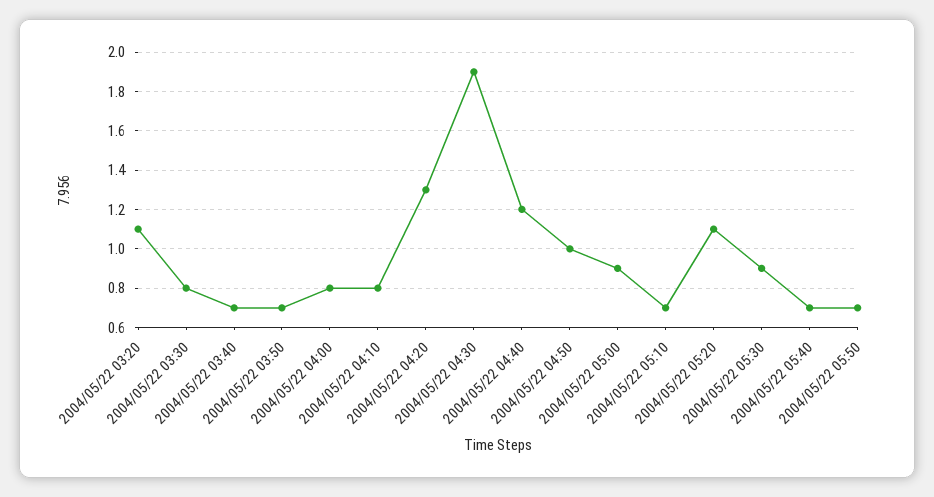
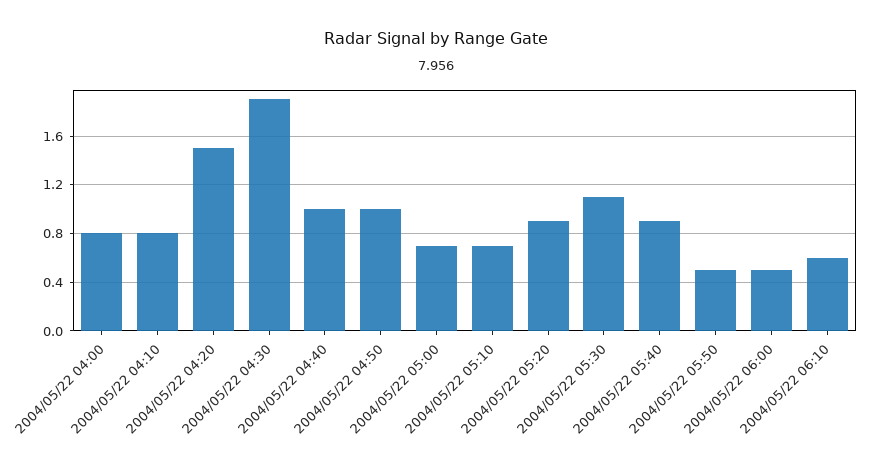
2004/05/22 03:20: 1.1 -> none
2004/05/22 03:30: 0.8 -> none
2004/05/22 03:40: 0.7 -> none
2004/05/22 03:50: 0.7 -> none
2004/05/22 04:20: 1.3 -> 1.5
2004/05/22 04:40: 1.2 -> 1
2004/05/22 05:00: 0.9 -> 0.7
2004/05/22 05:20: 1.1 -> 0.9
2004/05/22 05:30: 0.9 -> 1.1
2004/05/22 05:40: 0.7 -> 0.9
2004/05/22 05:50: 0.7 -> 0.5
2004/05/22 06:00: none -> 0.5
2004/05/22 06:10: none -> 0.6

